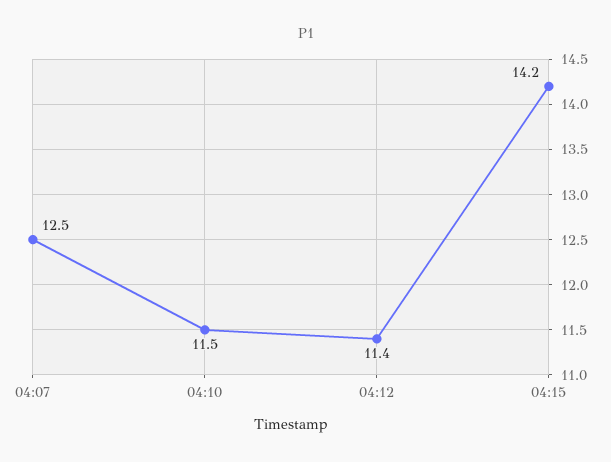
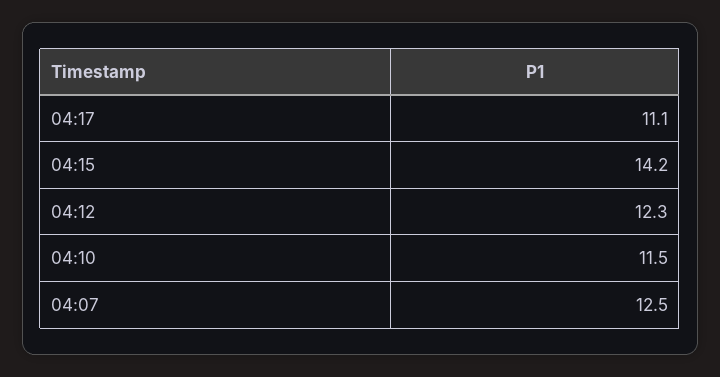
04:12: 11.4 -> 12.3
04:17: none -> 11.1

